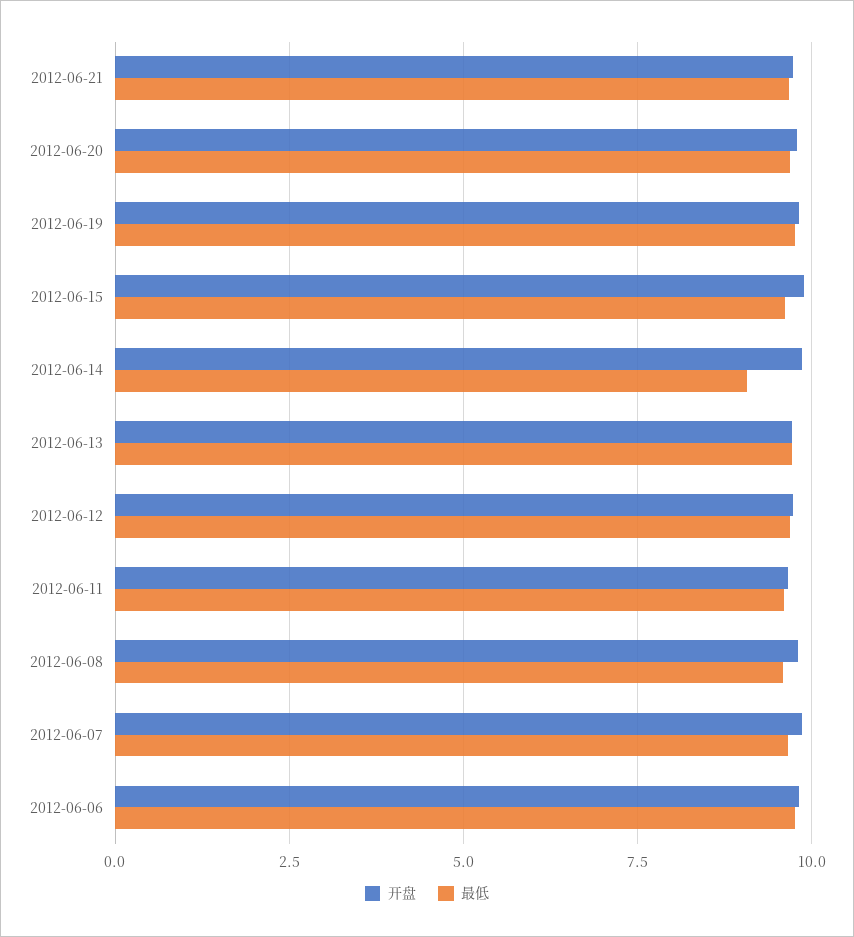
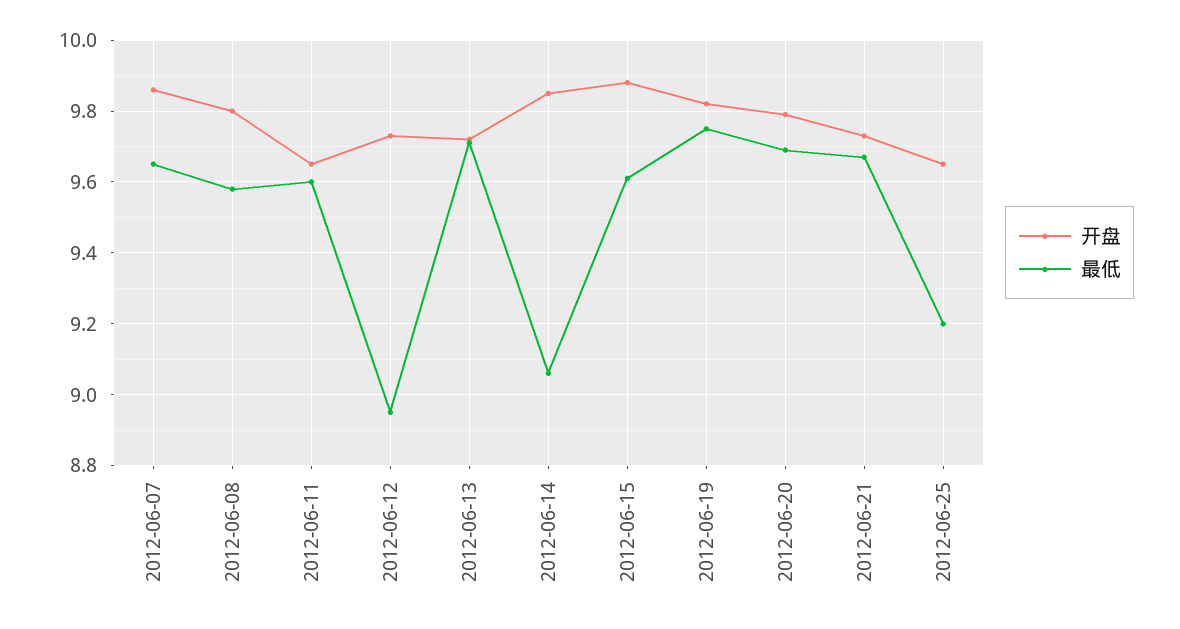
最低, 2012-06-12: 9.75 -> 8.95
开盘, 2012-06-06: 9.75 -> none
最低, 2012-06-06: 9.75 -> none
开盘, 2012-06-25: none -> 9.65
最低, 2012-06-25: none -> 9.2

